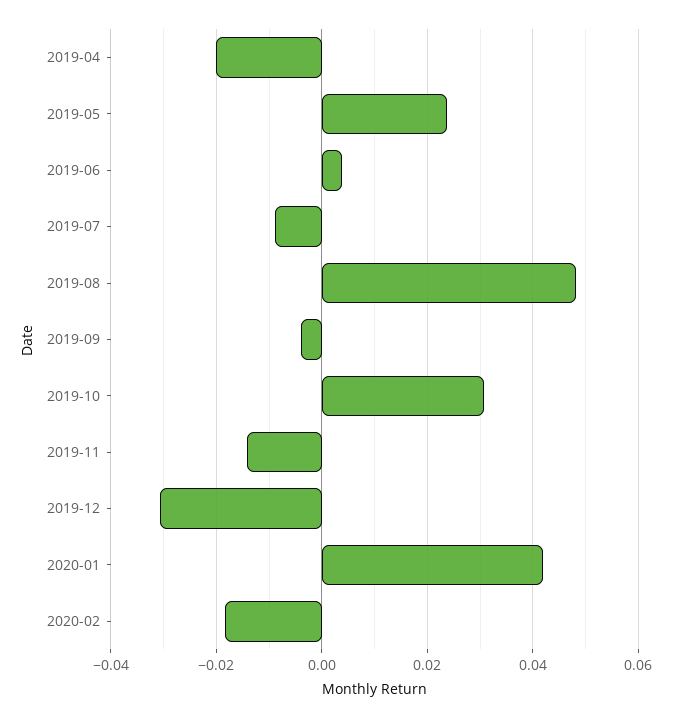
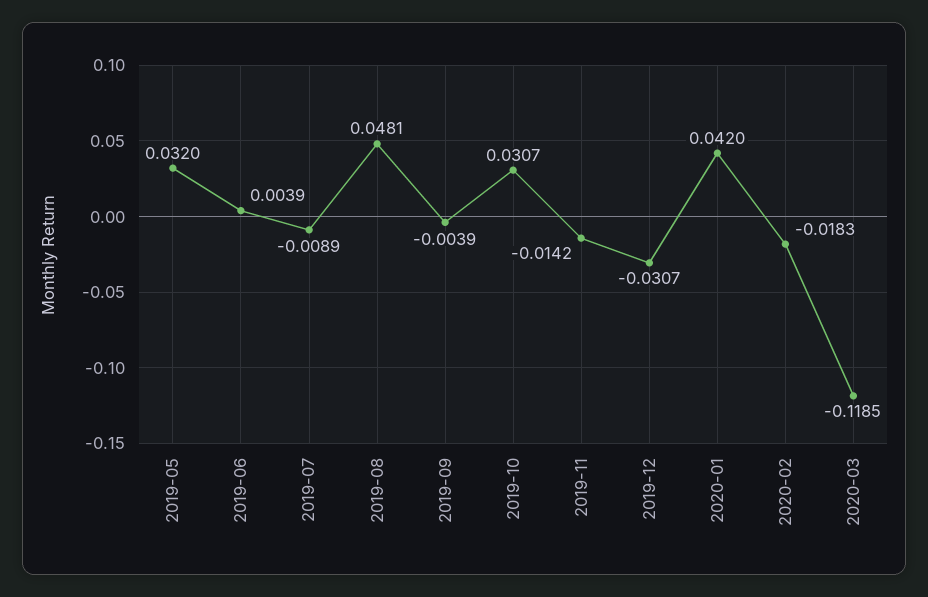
2019-04: -0.02 -> none
2019-05: 0.024 -> 0.032
2020-03: none -> -0.1185

